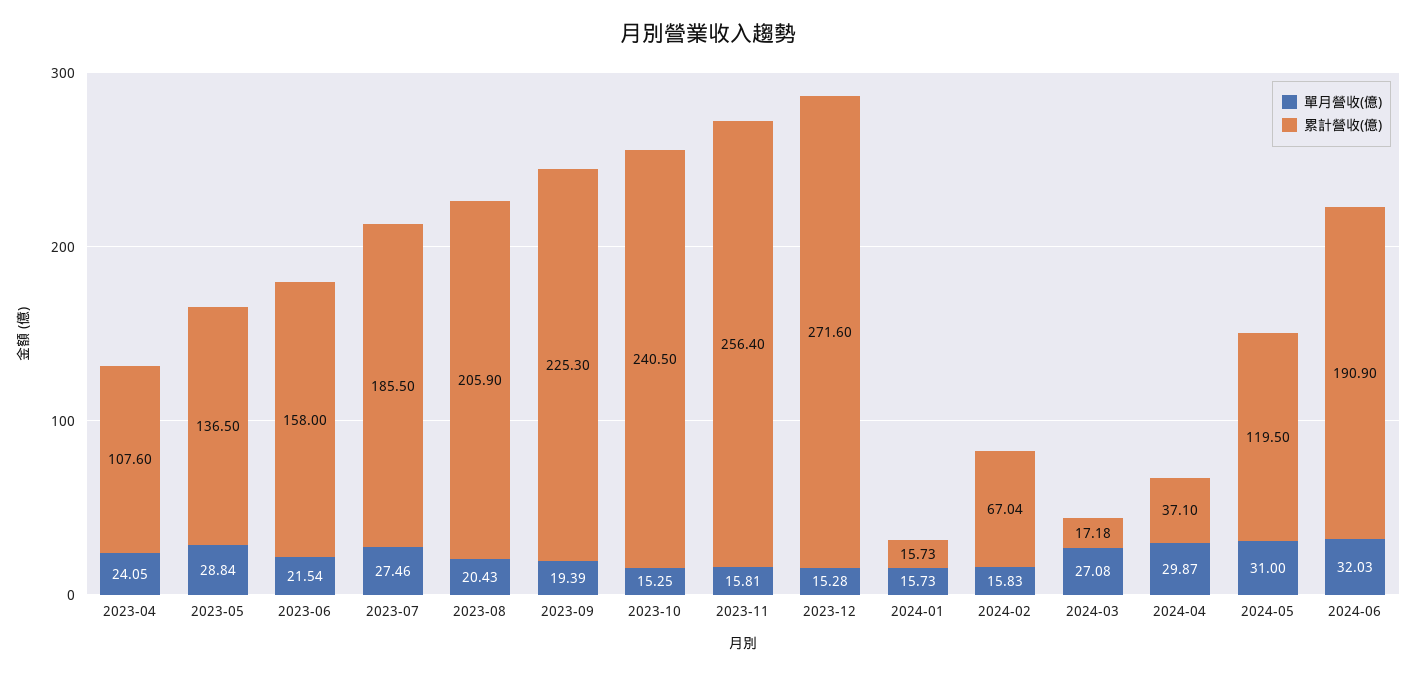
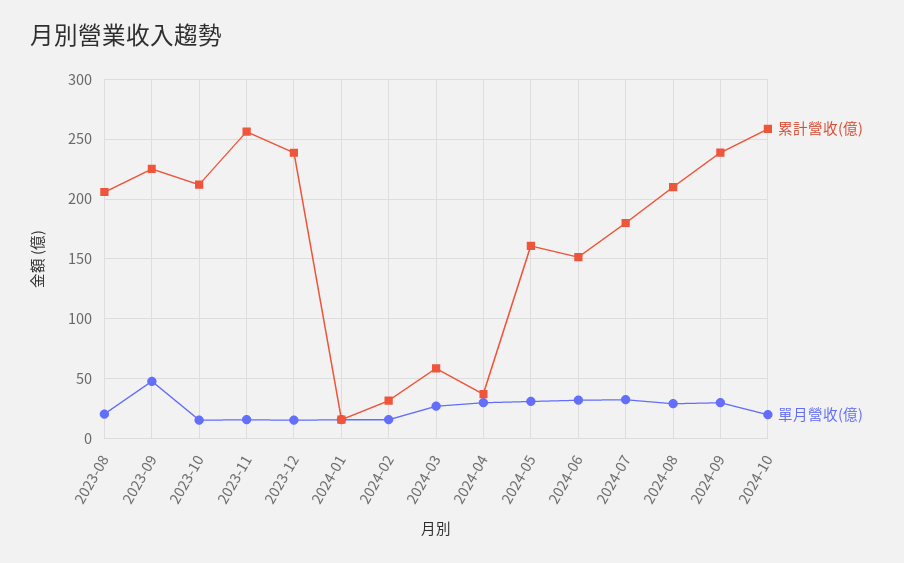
單月營收(億), 2023-04: 24.05 -> none
累計營收(億), 2023-04: 107.6 -> none
單月營收(億), 2023-05: 28.84 -> none
累計營收(億), 2023-05: 136.5 -> none
單月營收(億), 2023-06: 21.54 -> none
累計營收(億), 2023-06: 158 -> none
單月營收(億), 2023-07: 27.46 -> none
累計營收(億), 2023-07: 185.5 -> none
單月營收(億), 2023-09: 19.39 -> 50
累計營收(億), 2023-10: 240.5 -> 210
累計營收(億), 2023-12: 271.6 -> 240
累計營收(億), 2024-02: 67.04 -> 30
累計營收(億), 2024-03: 17.18 -> 60
累計營收(億), 2024-05: 119.5 -> 160
累計營收(億), 2024-06: 190.9 -> 150
累計營收(億), 2024-07: none -> 180
單月營收(億), 2024-07: none -> 30
累計營收(億), 2024-08: none -> 210
單月營收(億), 2024-08: none -> 30
累計營收(億), 2024-09: none -> 240
單月營收(億), 2024-09: none -> 30
累計營收(億), 2024-10: none -> 260
單月營收(億), 2024-10: none -> 20

